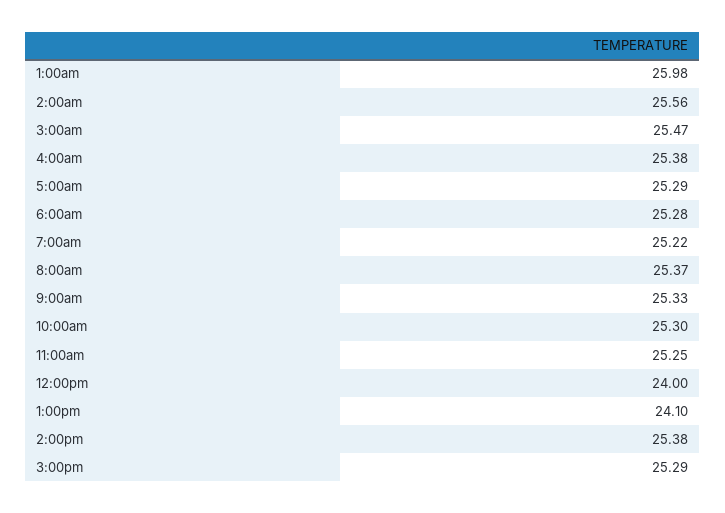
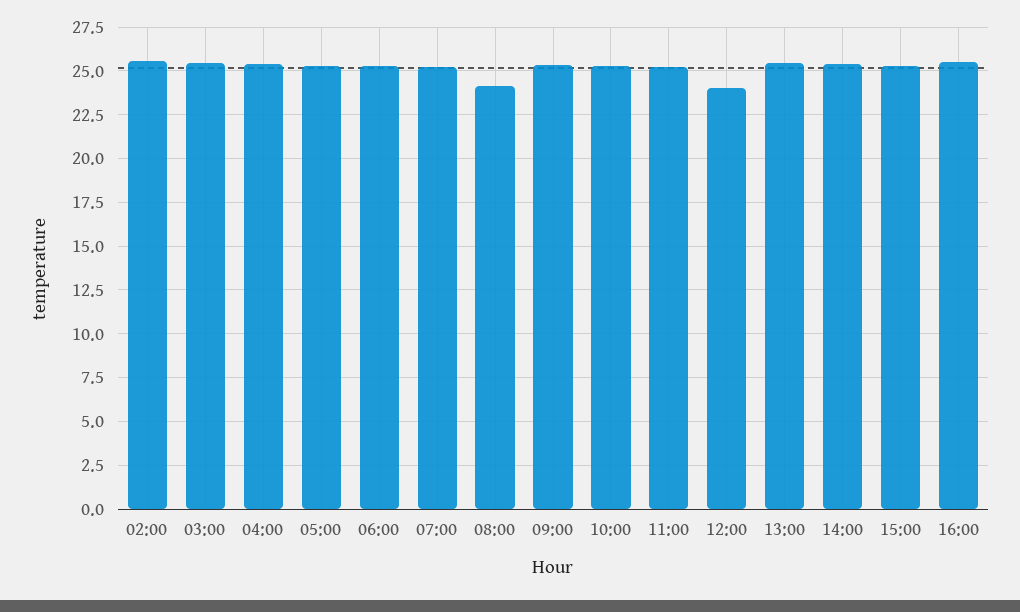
1:00am: 25.98 -> none
8:00am: 25.37 -> 24
1:00pm: 24.1 -> 25.5
16:00: none -> 25.5

